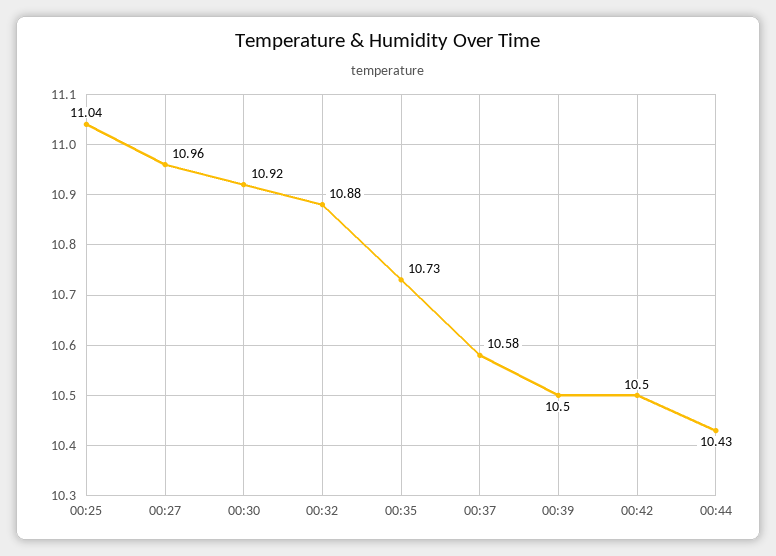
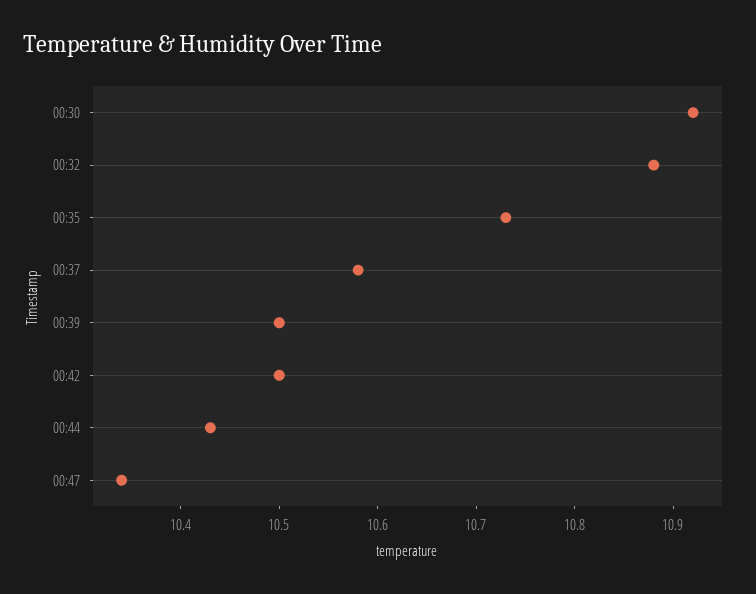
00:25: 11.04 -> none
00:27: 10.96 -> none
00:47: none -> 10.34

